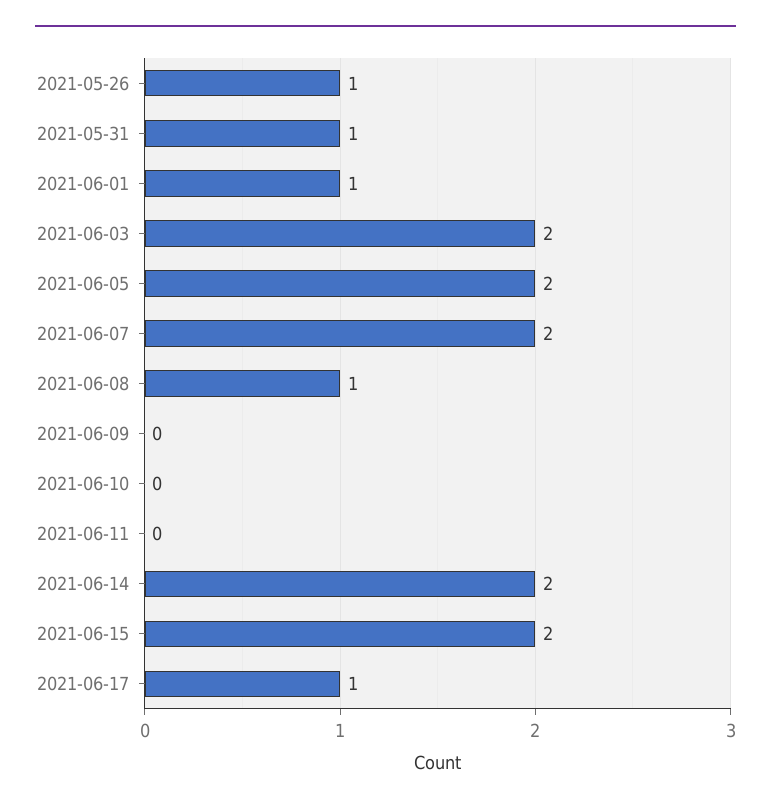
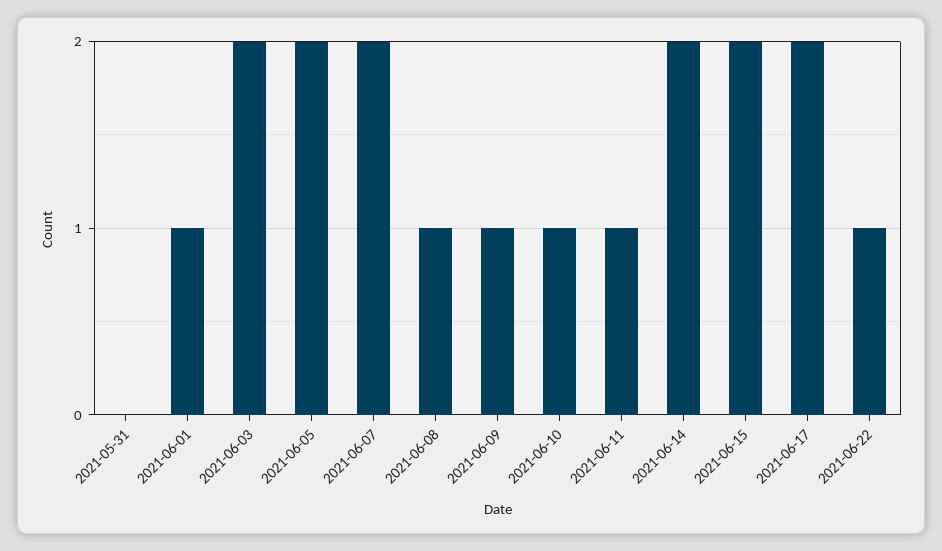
2021-05-26: 1 -> none
2021-05-31: 1 -> 0
2021-06-09: 0 -> 1
2021-06-10: 0 -> 1
2021-06-11: 0 -> 1
2021-06-17: 1 -> 2
2021-06-22: none -> 1

